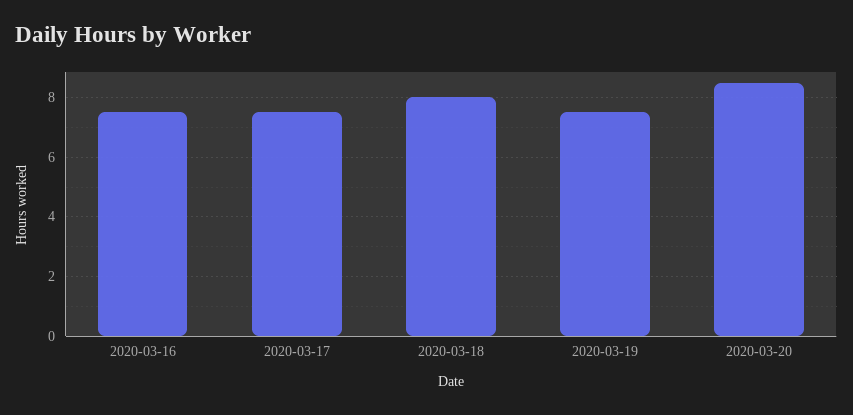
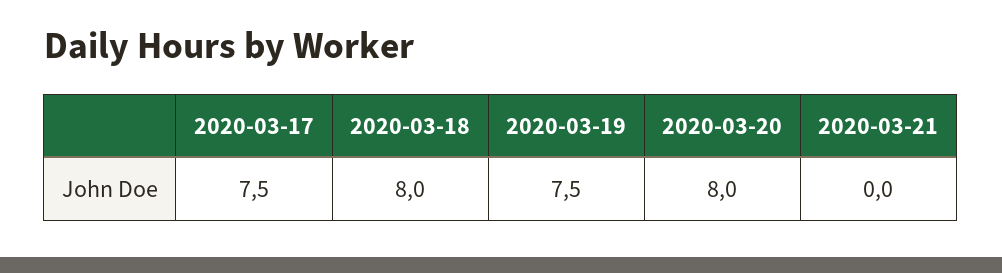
2020-03-16: 7.5 -> none
2020-03-20: 8.5 -> 8
2020-03-21: none -> 0

